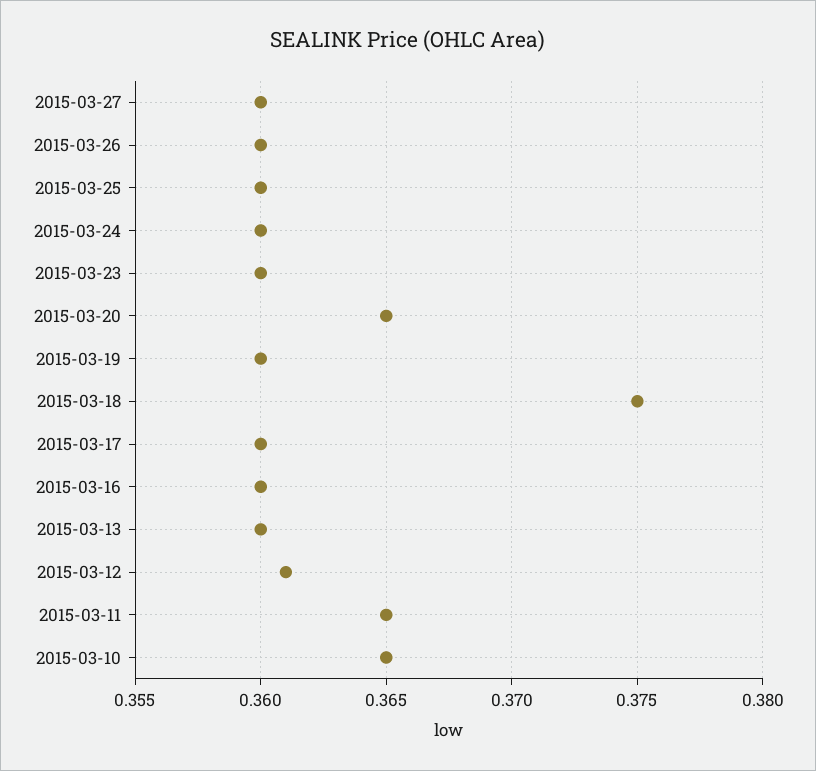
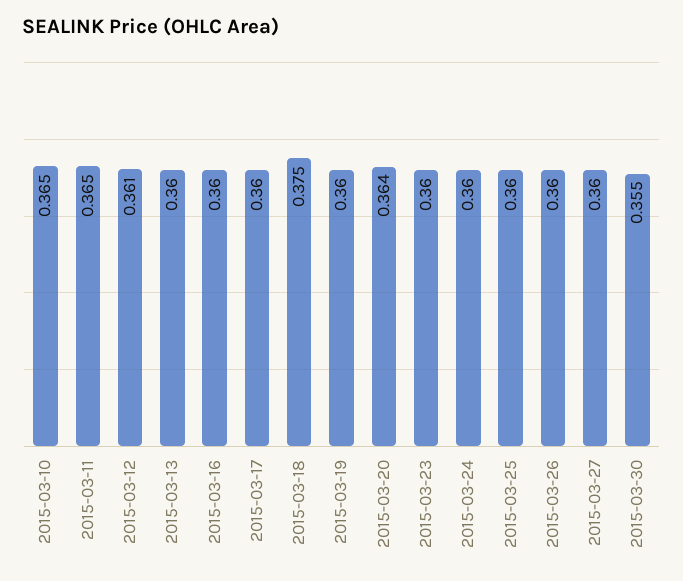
2015-03-20: 0.365 -> 0.364
2015-03-30: none -> 0.355

